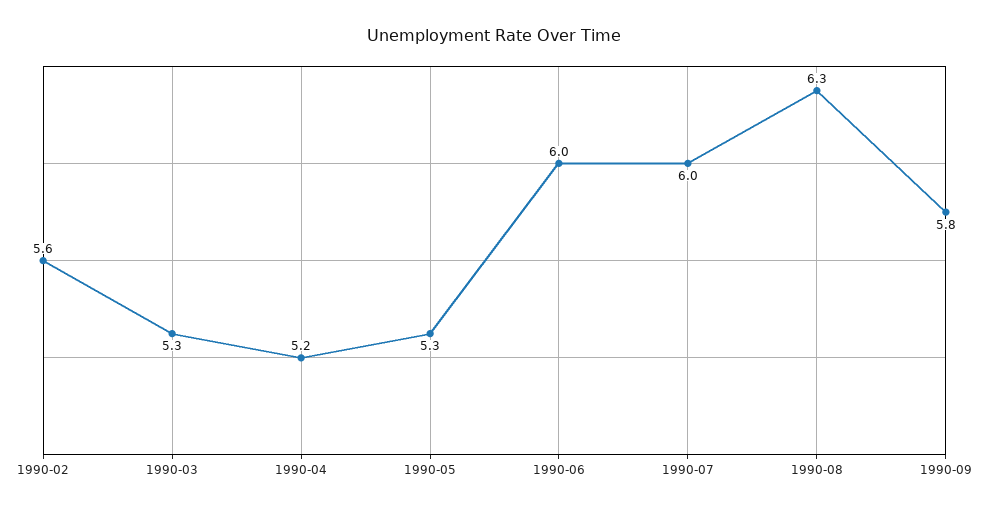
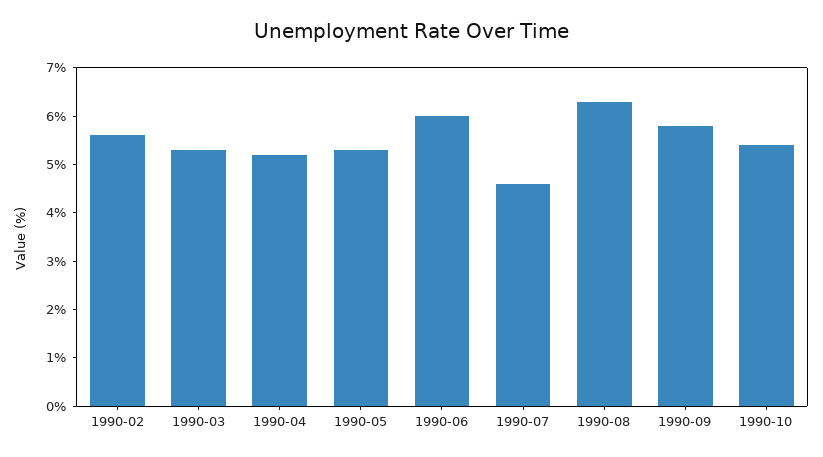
1990-07: 6 -> 4.5
1990-10: none -> 5.5

